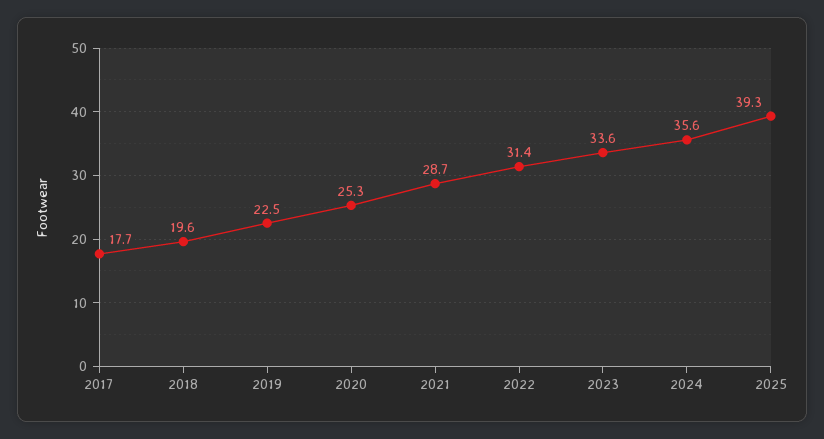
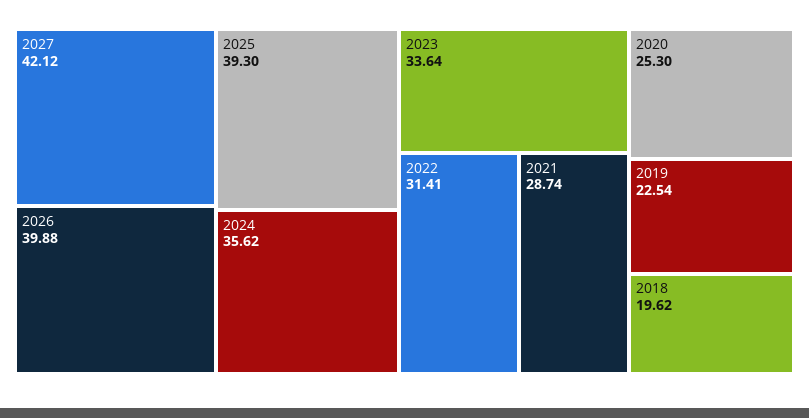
2017: 17.7 -> none
2027: none -> 42.12
2026: none -> 39.88

